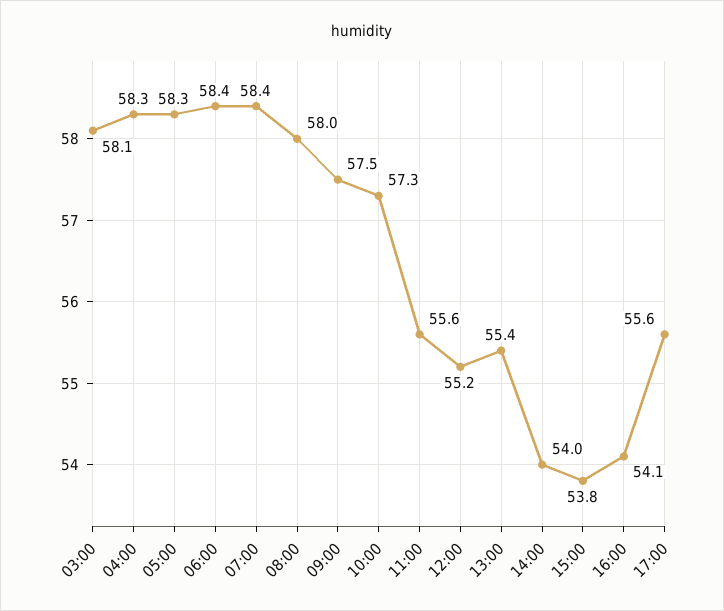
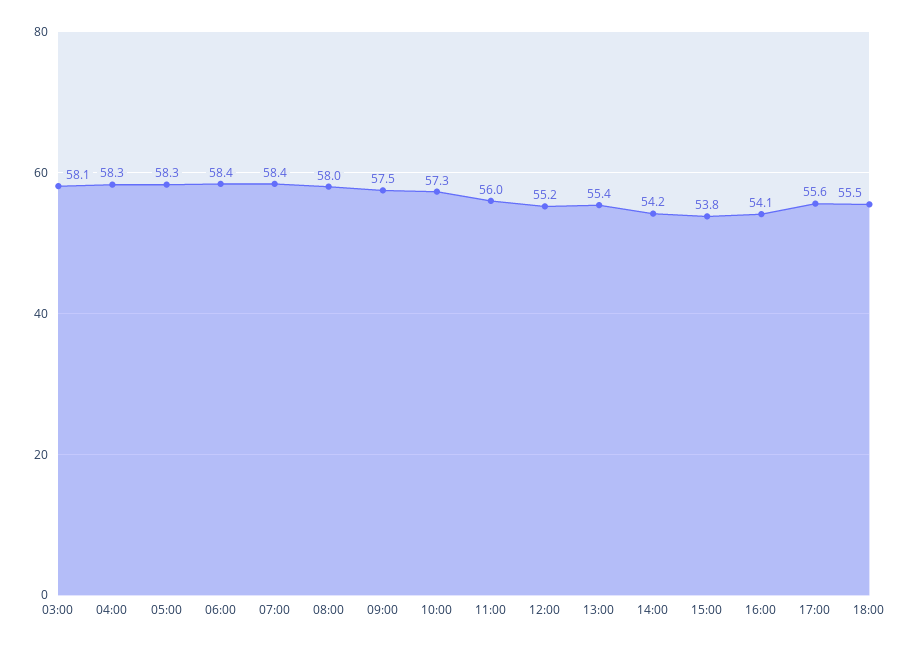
11:00: 55.6 -> 56
14:00: 54 -> 54.2
18:00: none -> 55.5

